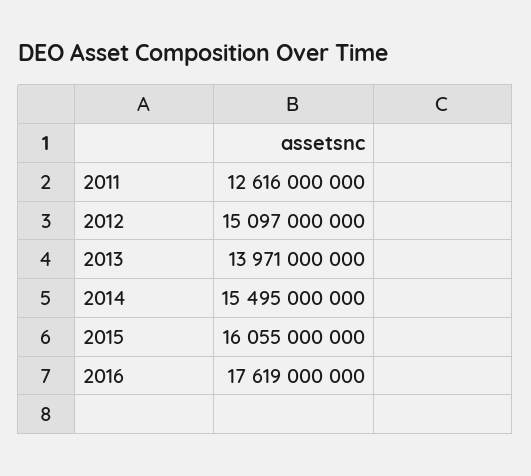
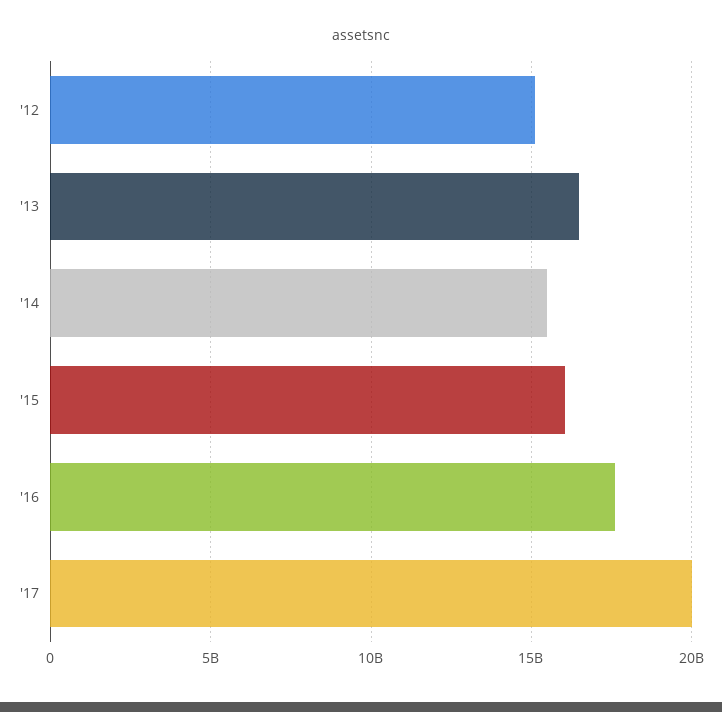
2011: 12616000000 -> none
2013: 13971000000 -> 16500000000
'17: none -> 20000000000

